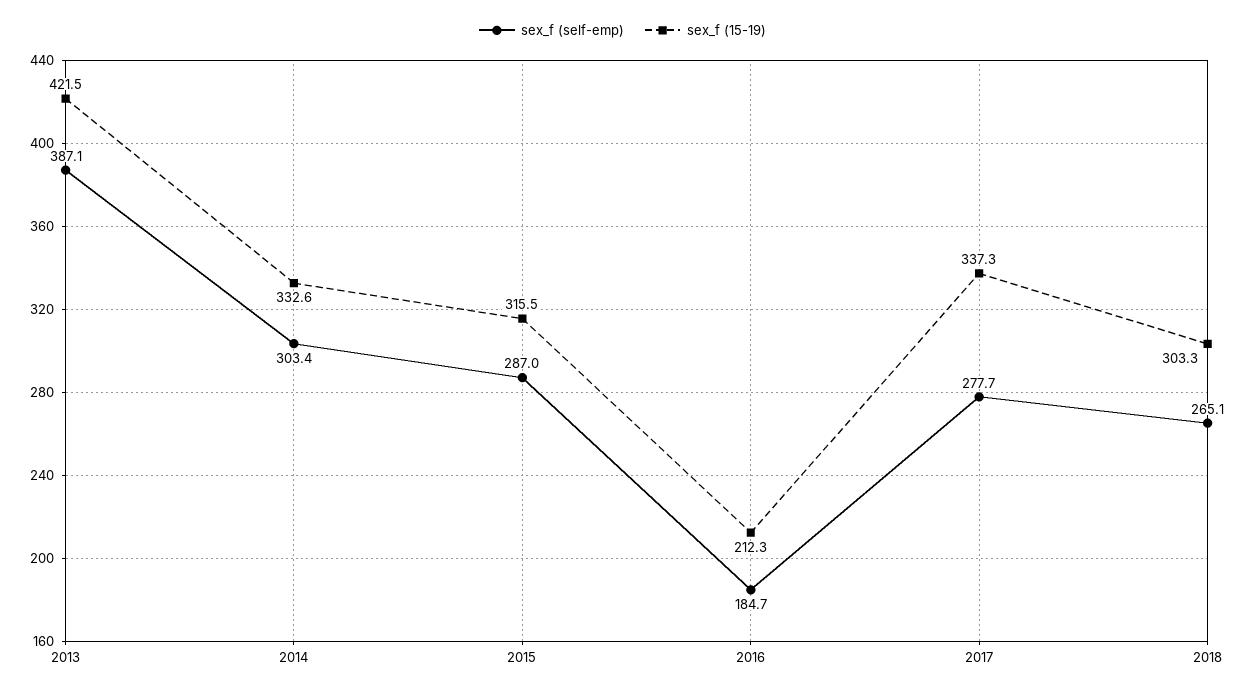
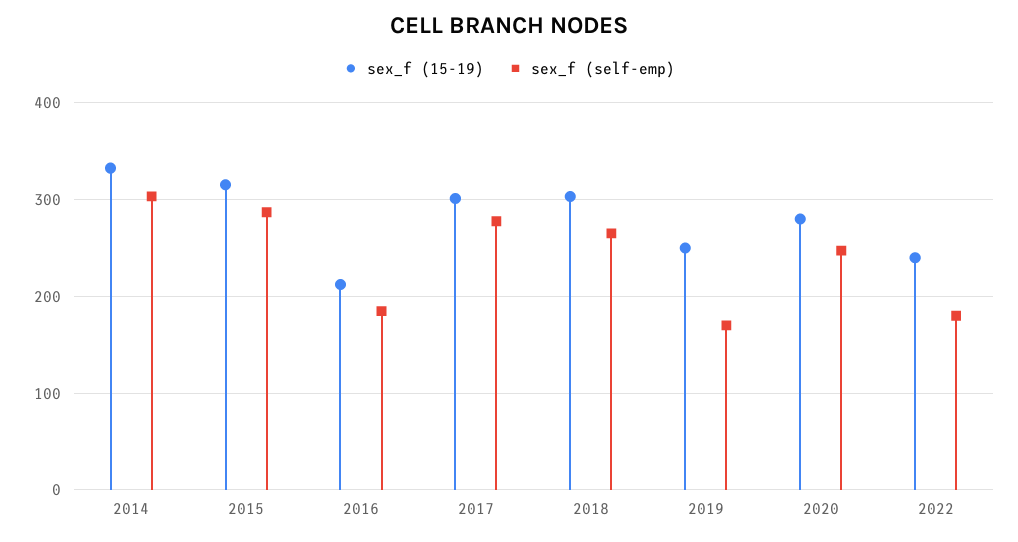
sex_f (self-emp), 2013: 387.1 -> none
sex_f (15-19), 2013: 421.5 -> none
sex_f (15-19), 2017: 337.3 -> 300
sex_f (15-19), 2019: none -> 250
sex_f (self-emp), 2019: none -> 170
sex_f (15-19), 2020: none -> 280
sex_f (self-emp), 2020: none -> 250
sex_f (15-19), 2022: none -> 240
sex_f (self-emp), 2022: none -> 180

